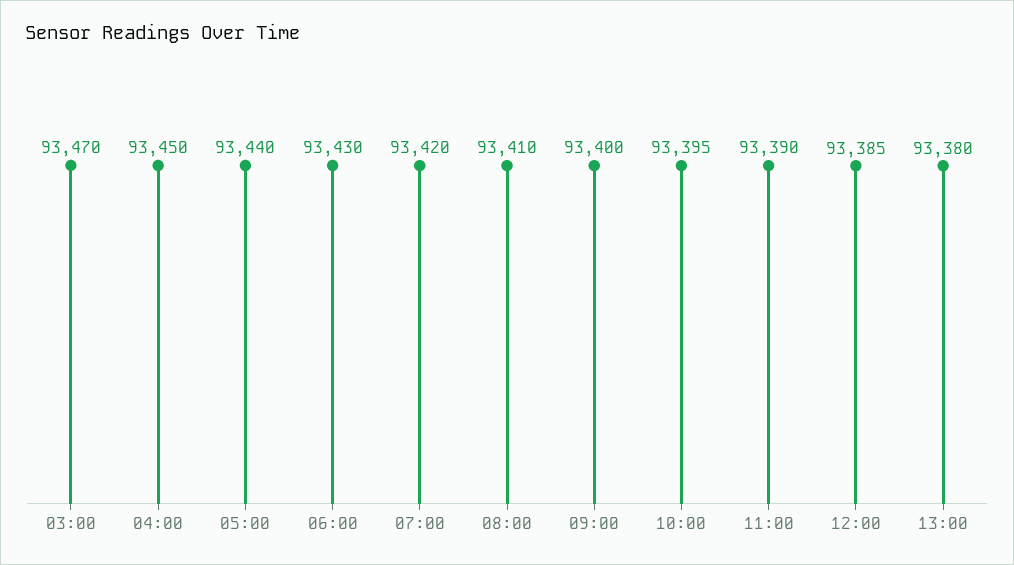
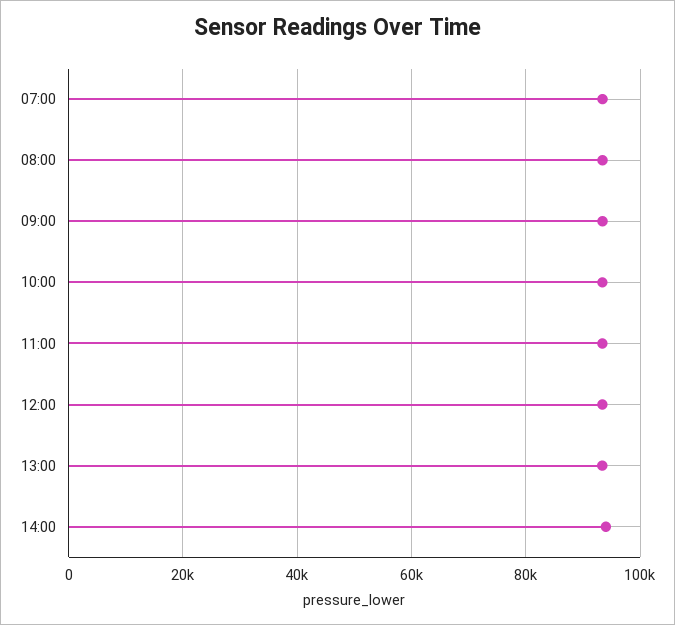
03:00: 93470 -> none
04:00: 93450 -> none
05:00: 93440 -> none
06:00: 93430 -> none
14:00: none -> 94000

